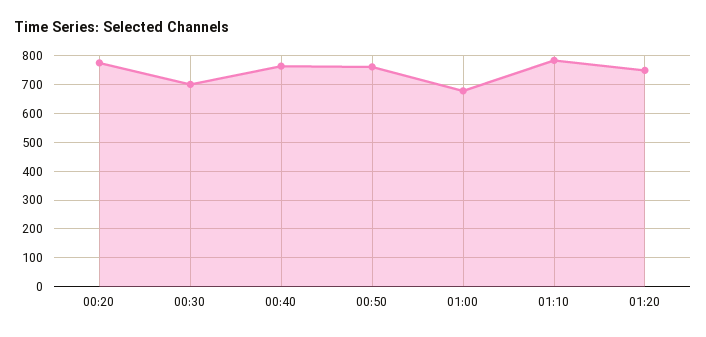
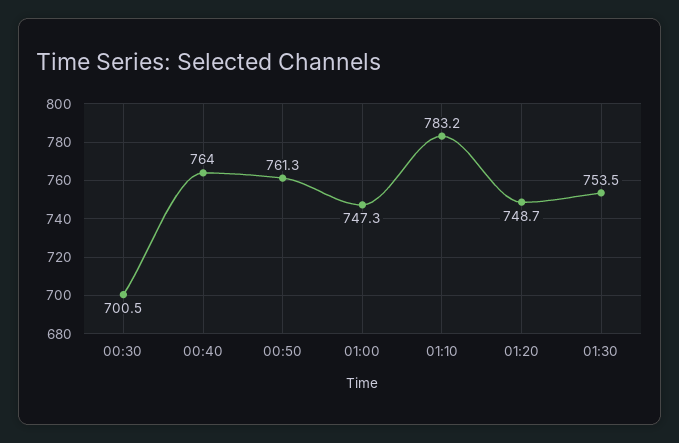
00:20: 775 -> none
01:00: 675 -> 747.3
01:30: none -> 753.5

